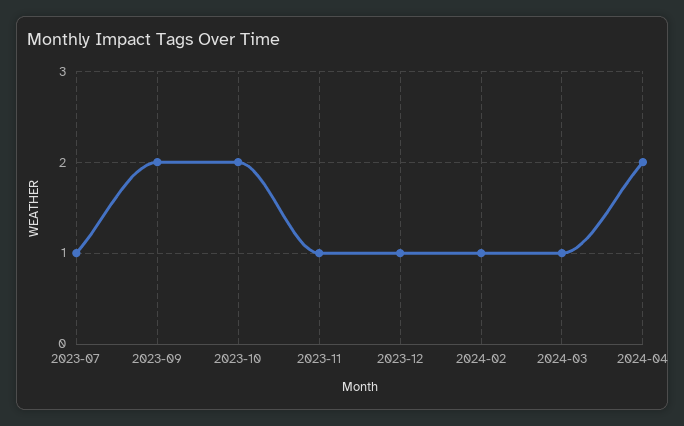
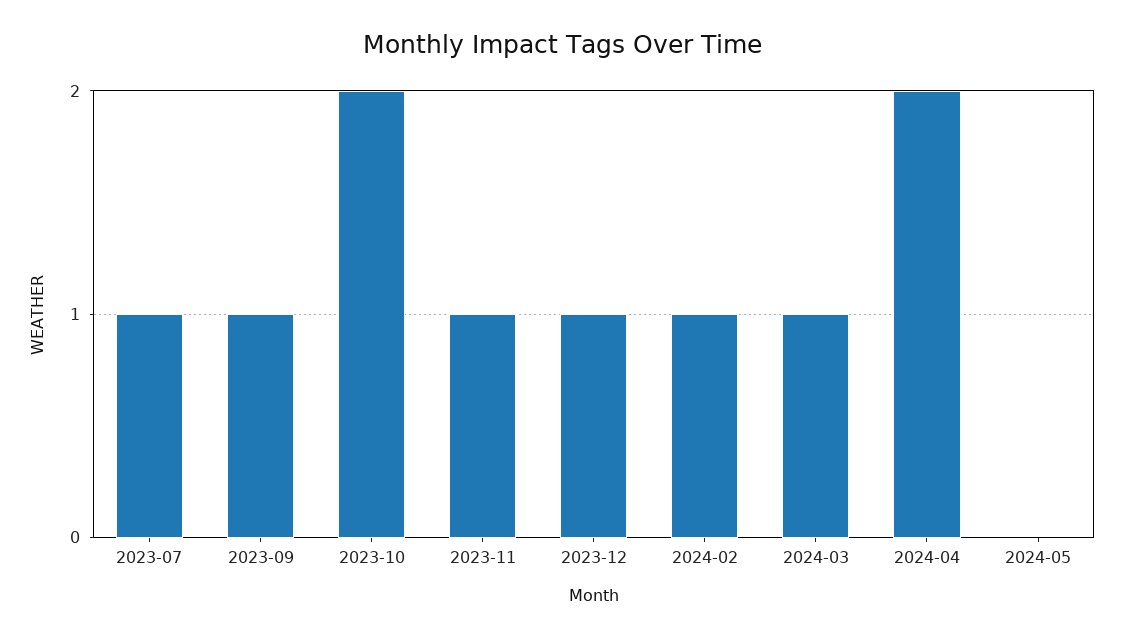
2023-09: 2 -> 1
2024-05: none -> 0

